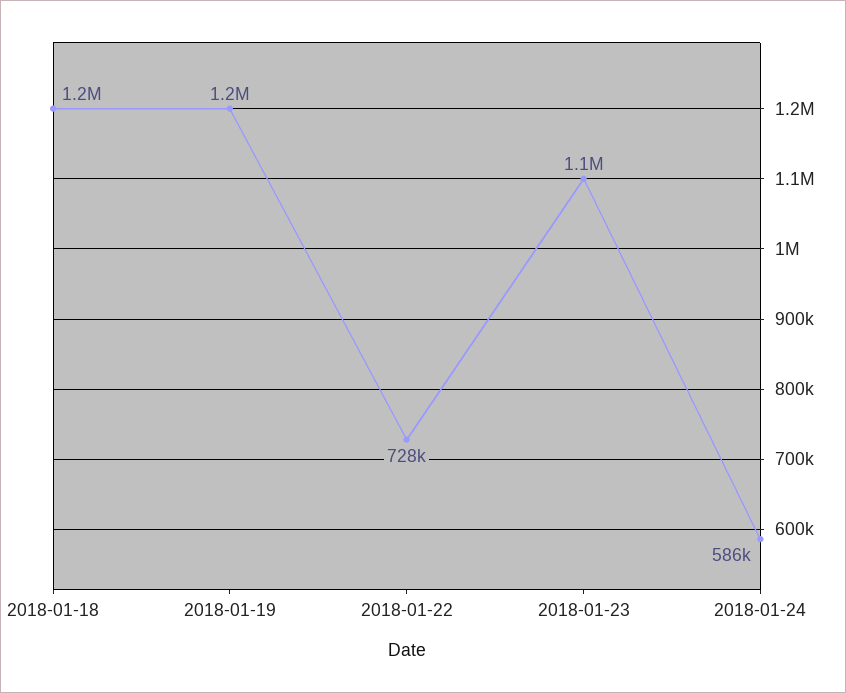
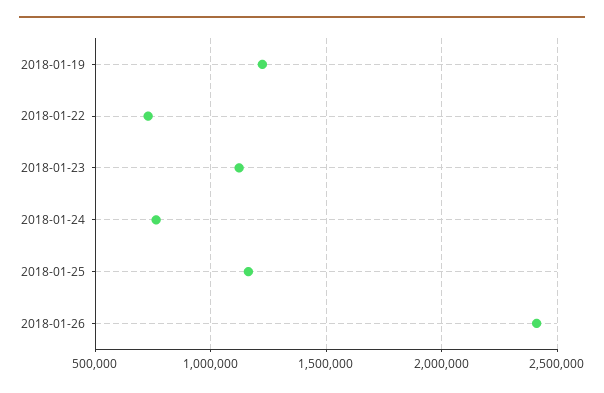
2018-01-18: 1200000 -> none
2018-01-24: 586000 -> 750000
2018-01-25: none -> 1150000
2018-01-26: none -> 2400000

